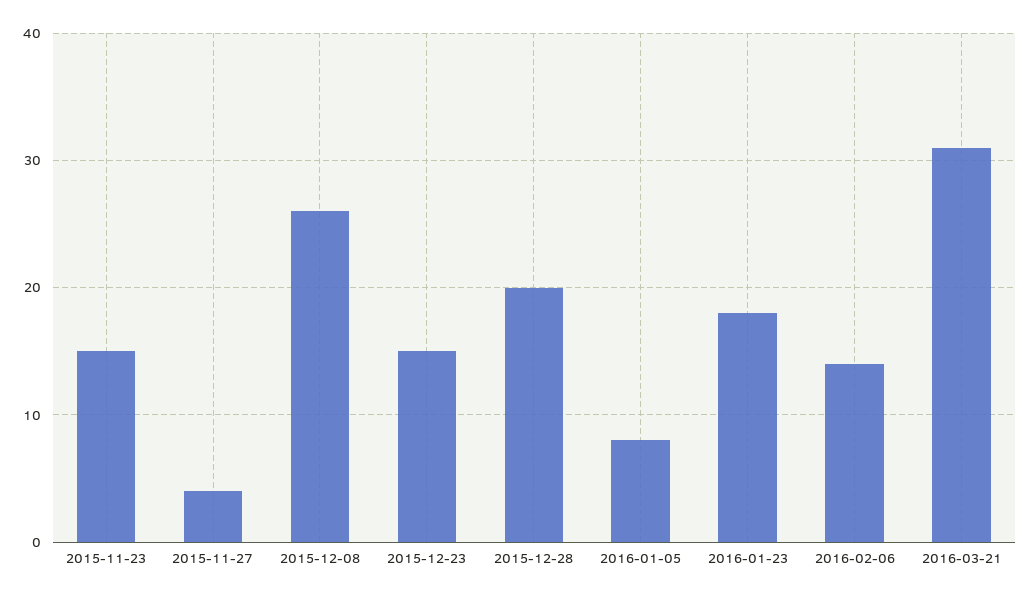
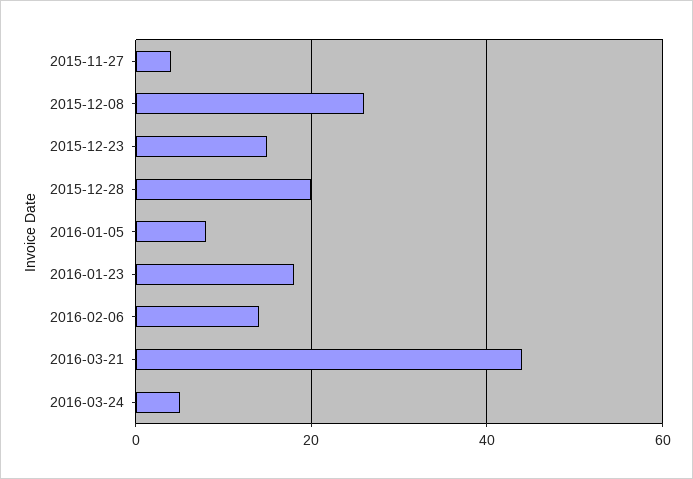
2015-11-23: 15 -> none
2016-03-21: 31 -> 45
2016-03-24: none -> 5

